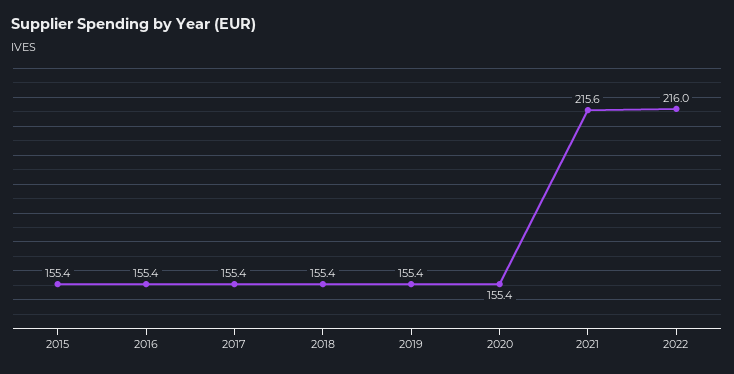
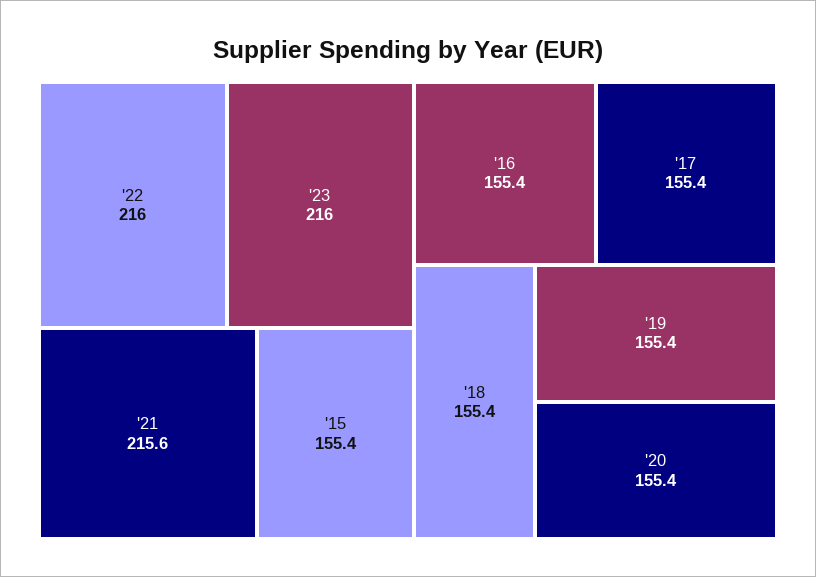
'23: none -> 216

